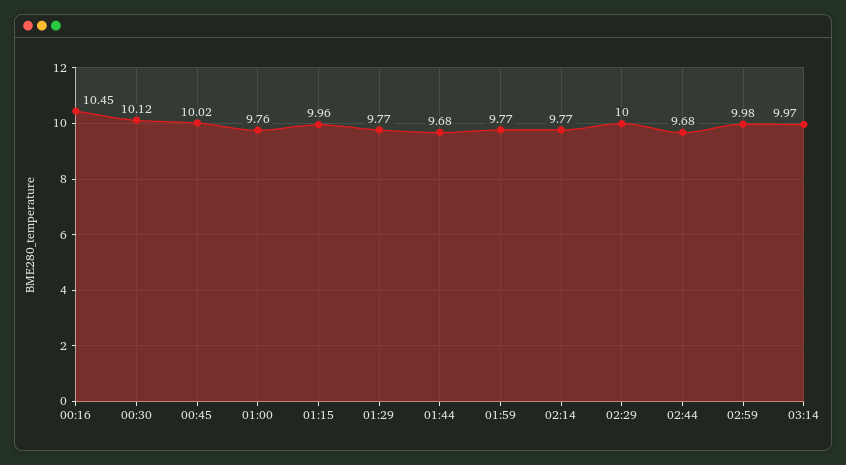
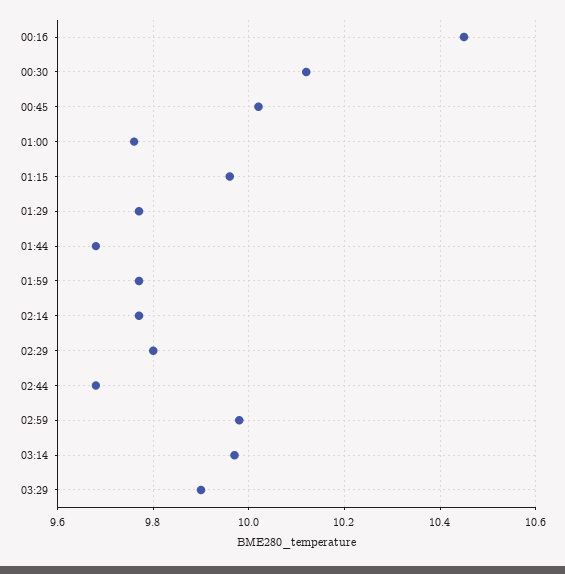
02:29: 10 -> 9.8
03:29: none -> 9.9

